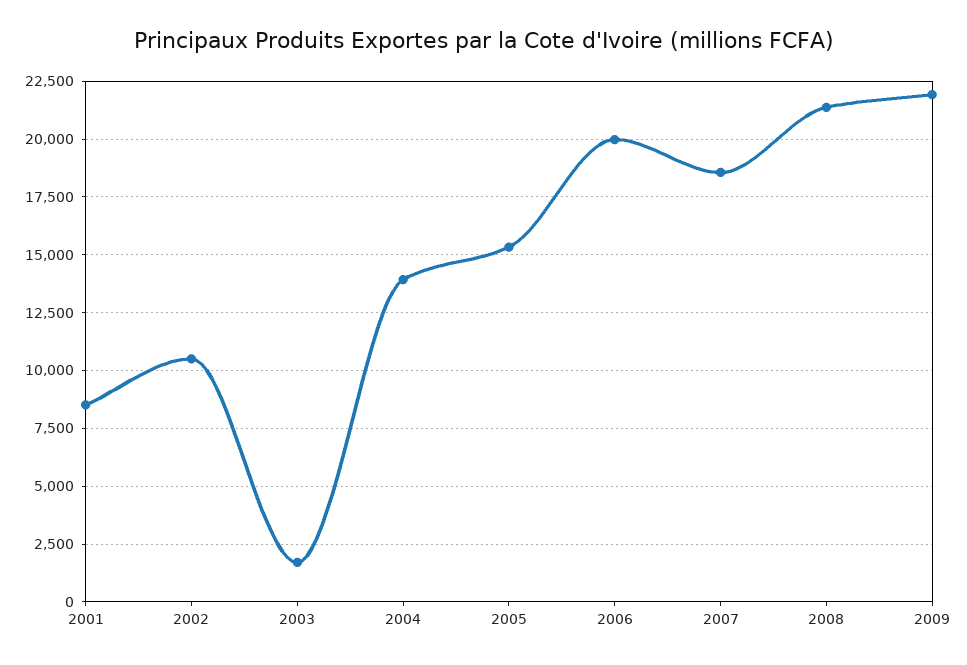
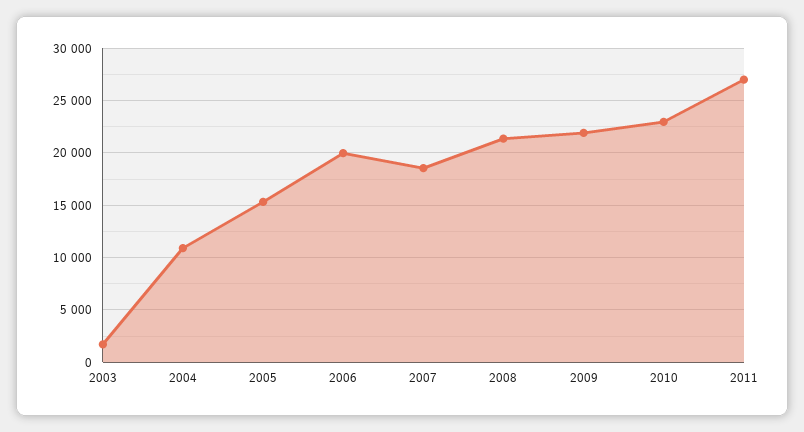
2001: 8500 -> none
2002: 10500 -> none
2004: 14000 -> 11000
2010: none -> 23000
2011: none -> 27000

